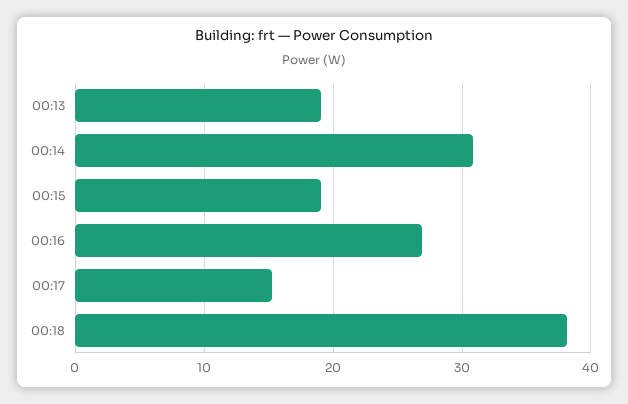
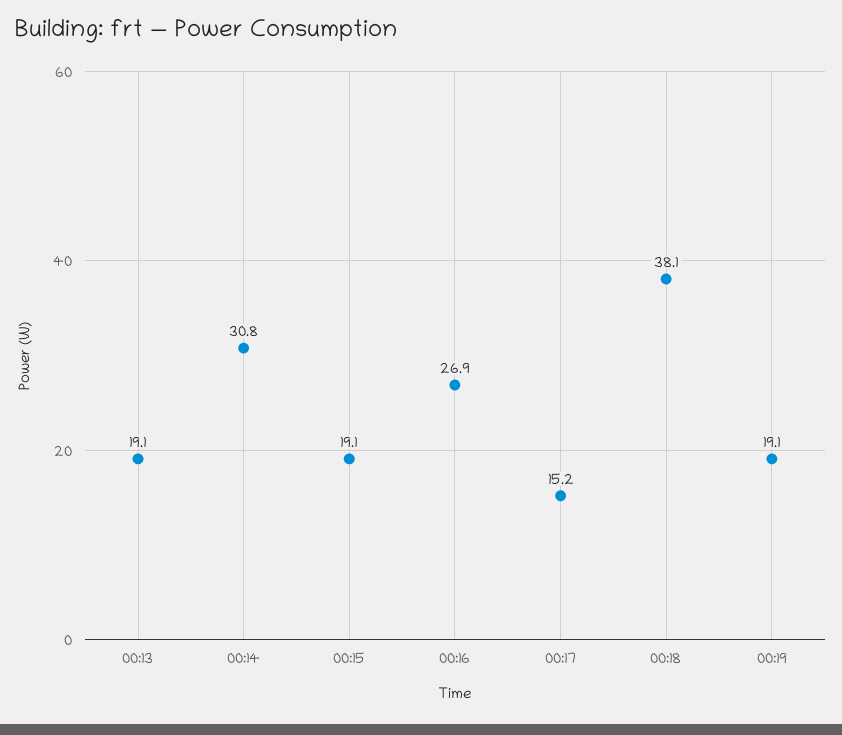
00:19: none -> 19.1

